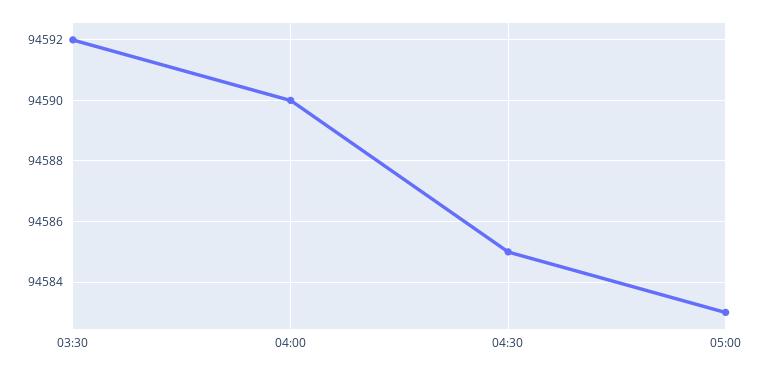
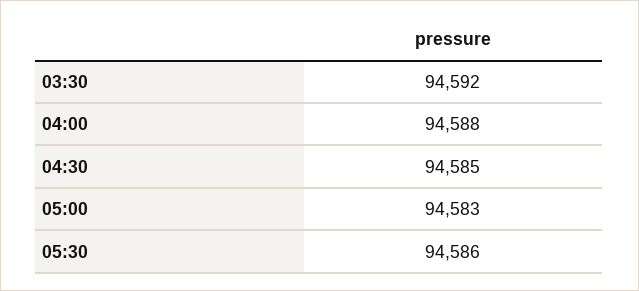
04:00: 94590 -> 94588
05:30: none -> 94586

